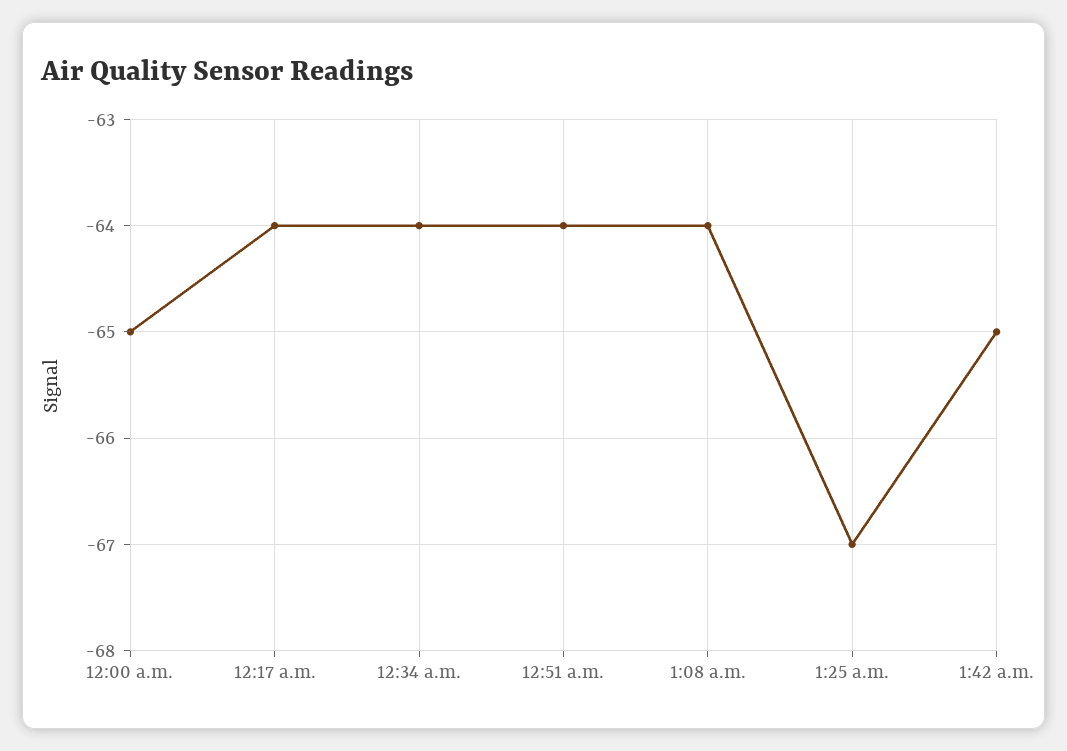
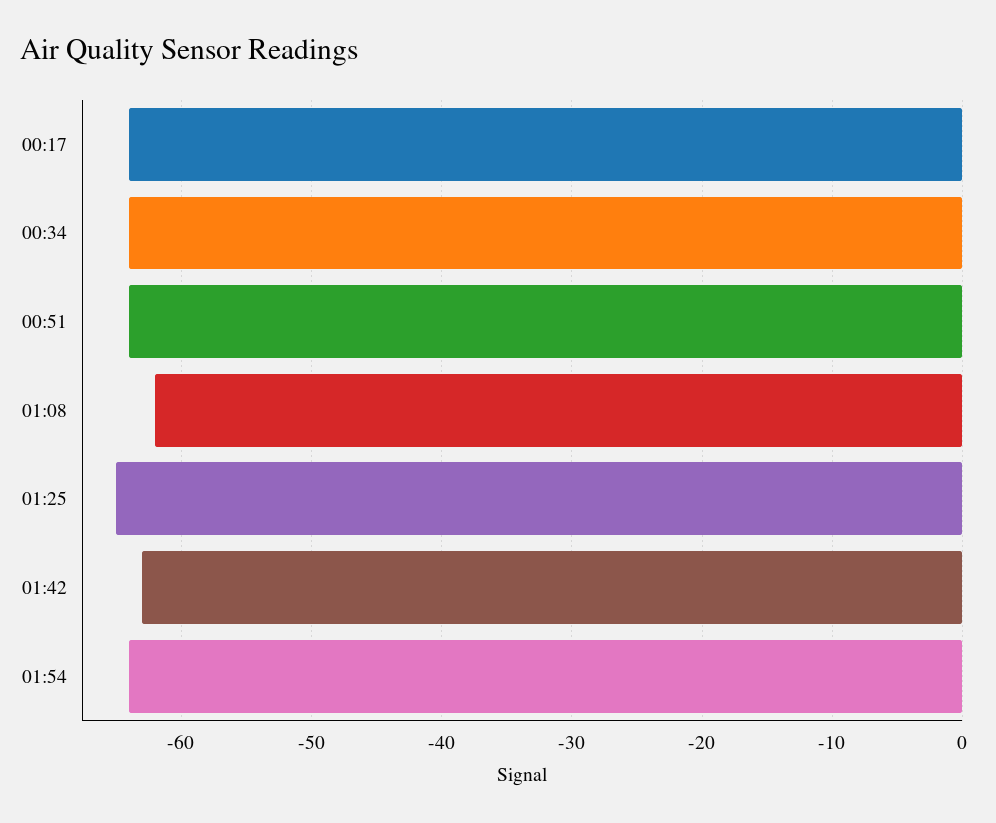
12:00 a.m.: -65 -> none
1:08 a.m.: -64 -> -62
1:25 a.m.: -67 -> -65
1:42 a.m.: -65 -> -63
01:54: none -> -64

